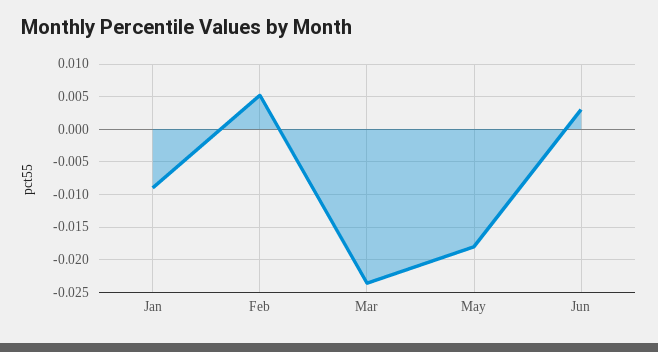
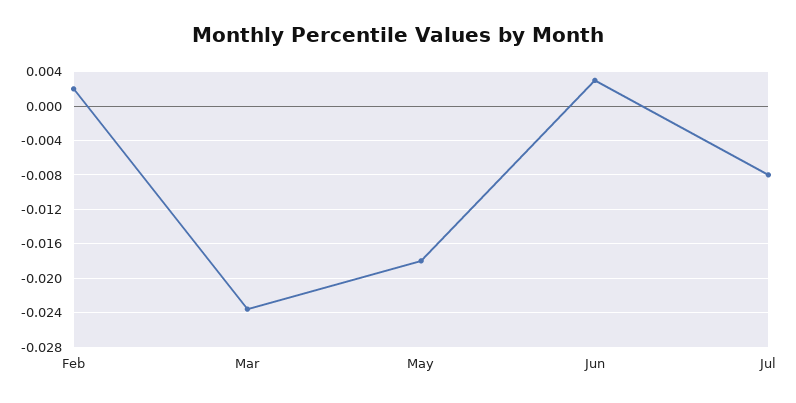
Jan: -0.009 -> none
Feb: 0.005 -> 0.002
Jul: none -> -0.008

